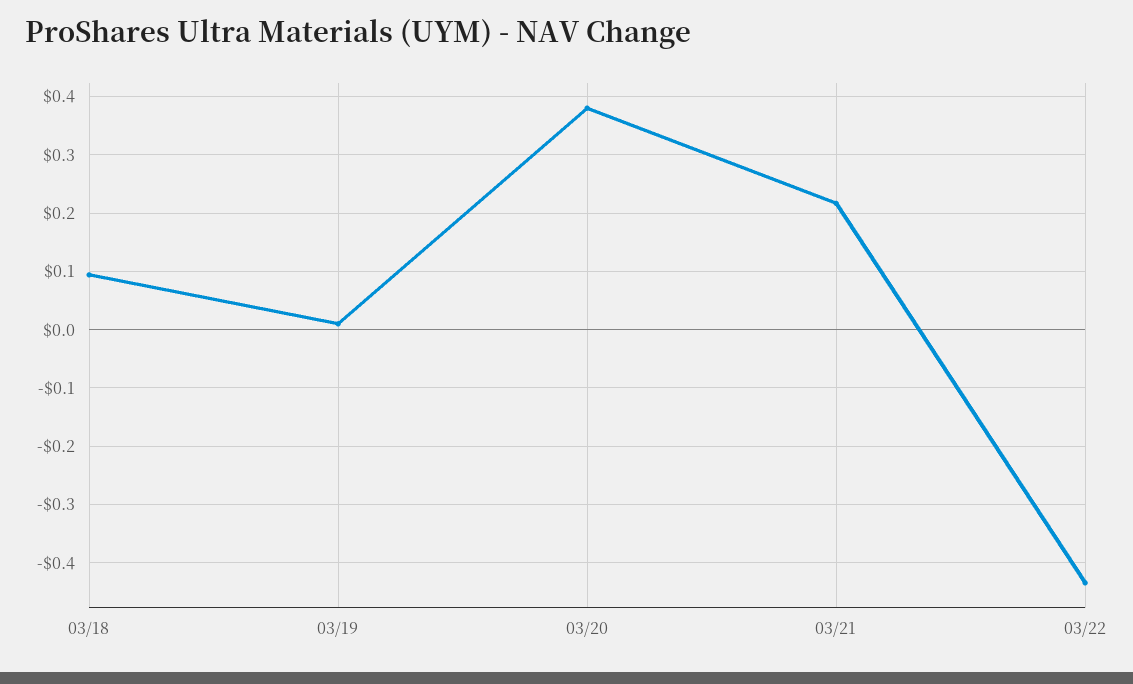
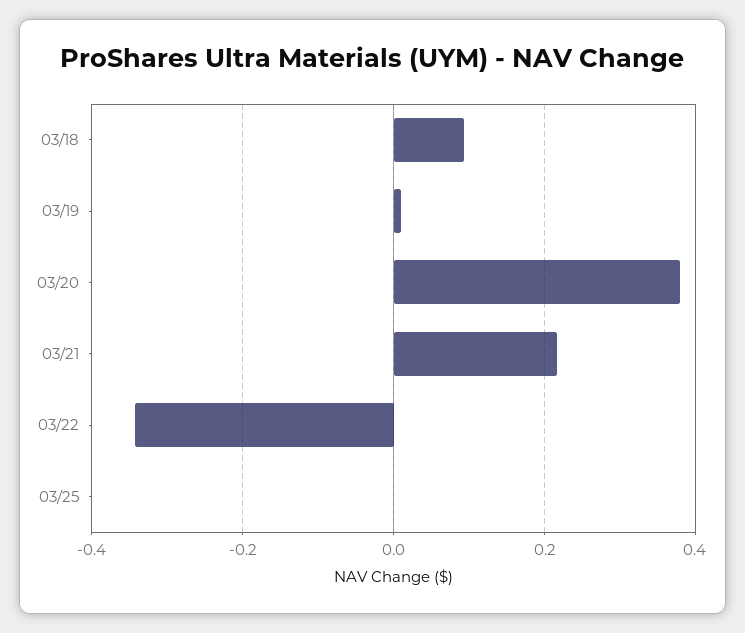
03/22: -0.44 -> -0.34
03/25: none -> 0

